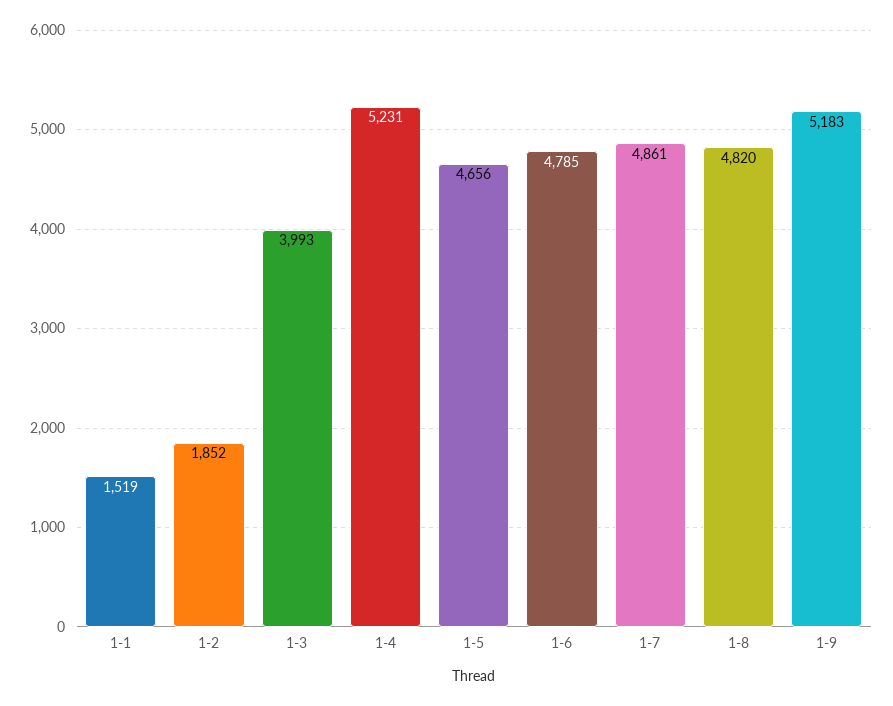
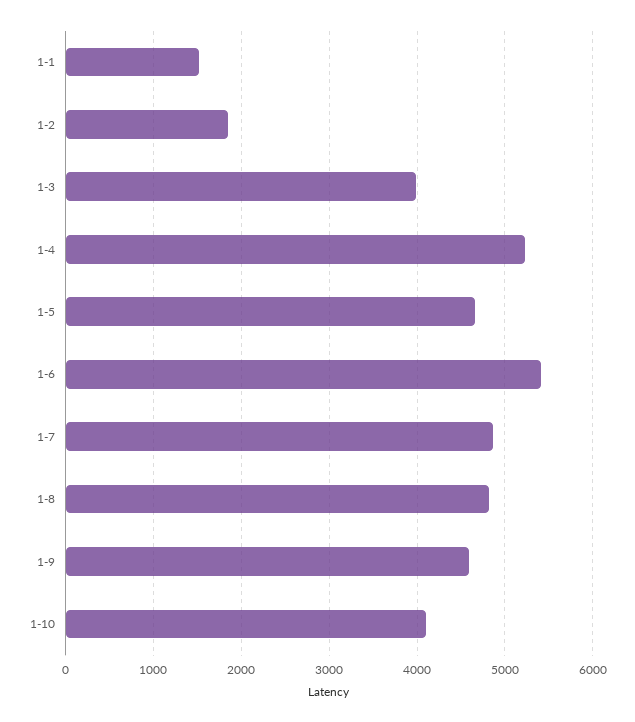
1-6: 4785 -> 5400
1-9: 5183 -> 4600
1-10: none -> 4100

